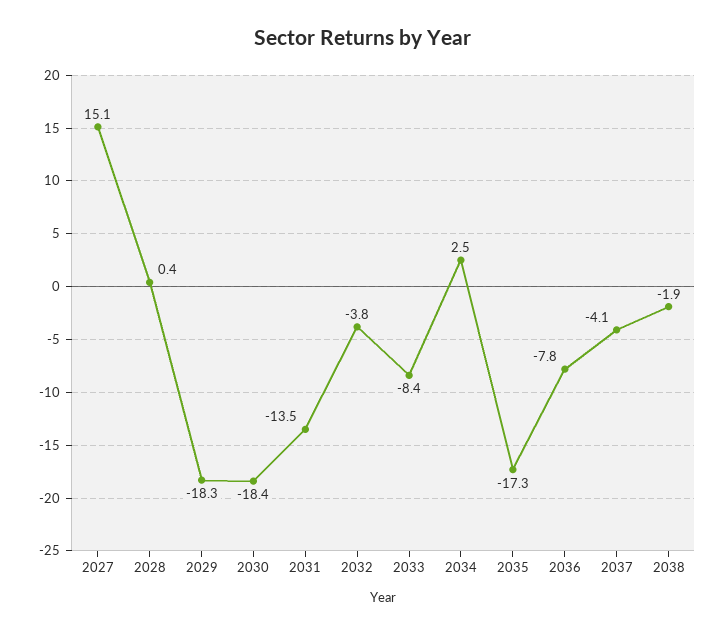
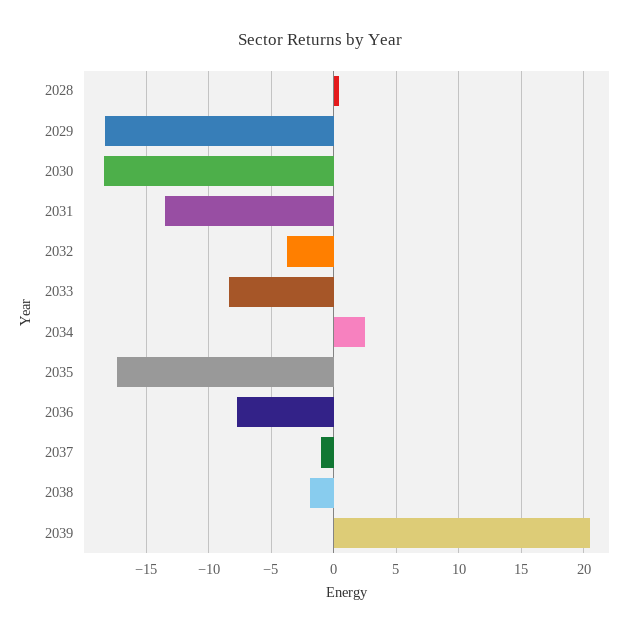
2027: 15.1 -> none
2037: -4.1 -> -1
2039: none -> 20.5

